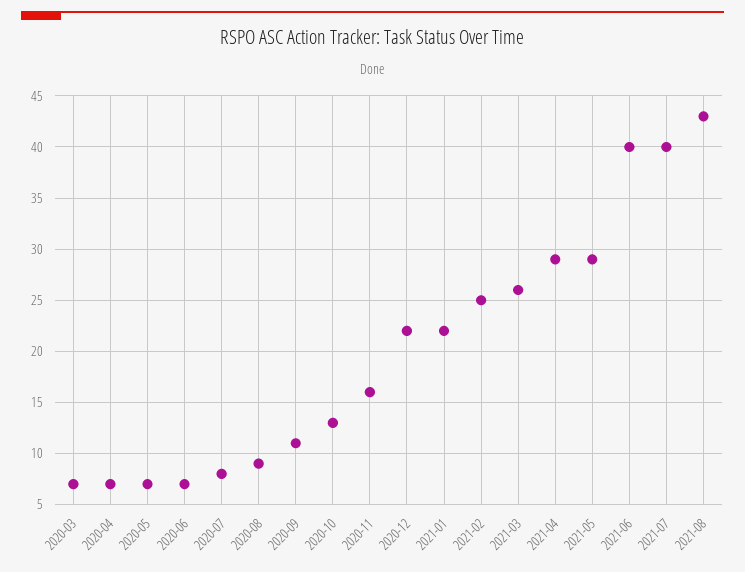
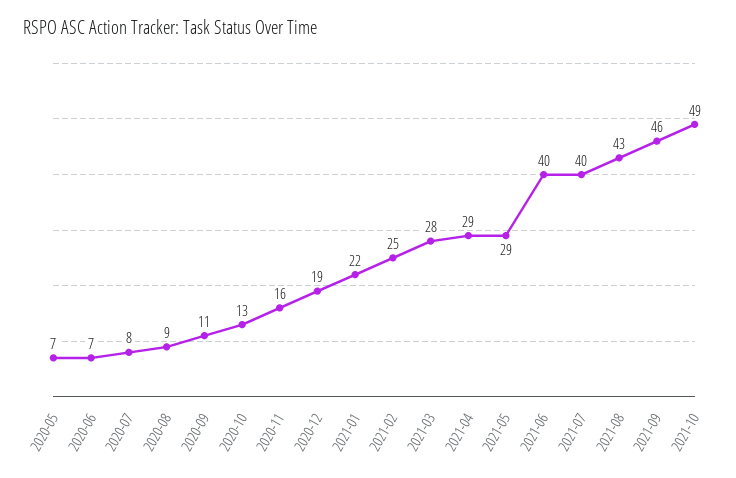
2020-03: 7 -> none
2020-04: 7 -> none
2020-12: 22 -> 19
2021-03: 26 -> 28
2021-09: none -> 46
2021-10: none -> 49

